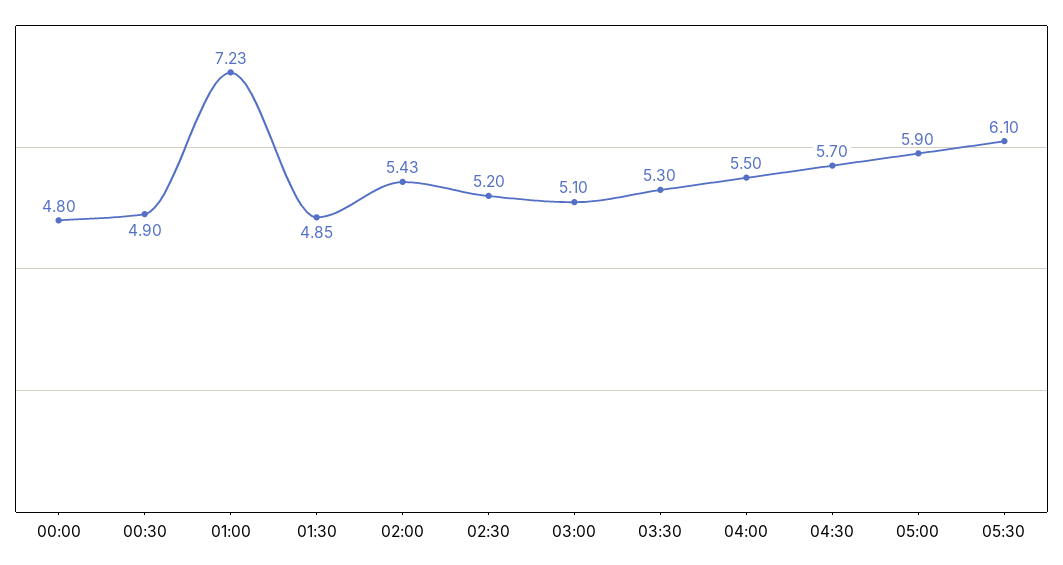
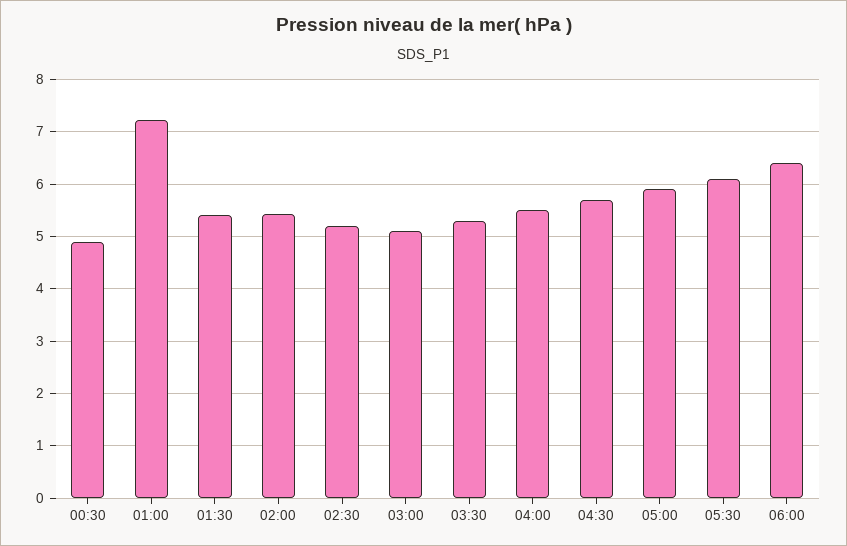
00:00: 4.8 -> none
01:30: 4.85 -> 5.4
06:00: none -> 6.4

